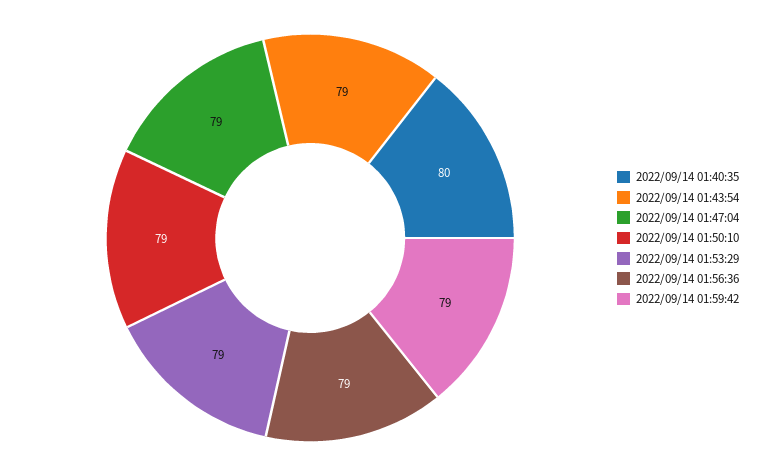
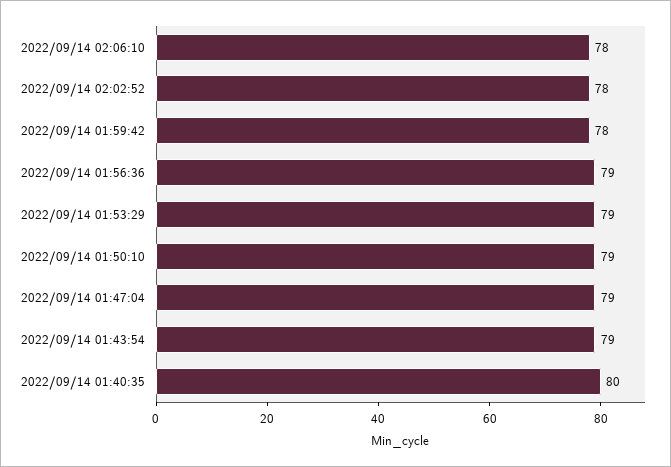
2022/09/14 01:59:42: 79 -> 78
2022/09/14 02:06:10: none -> 78
2022/09/14 02:02:52: none -> 78

